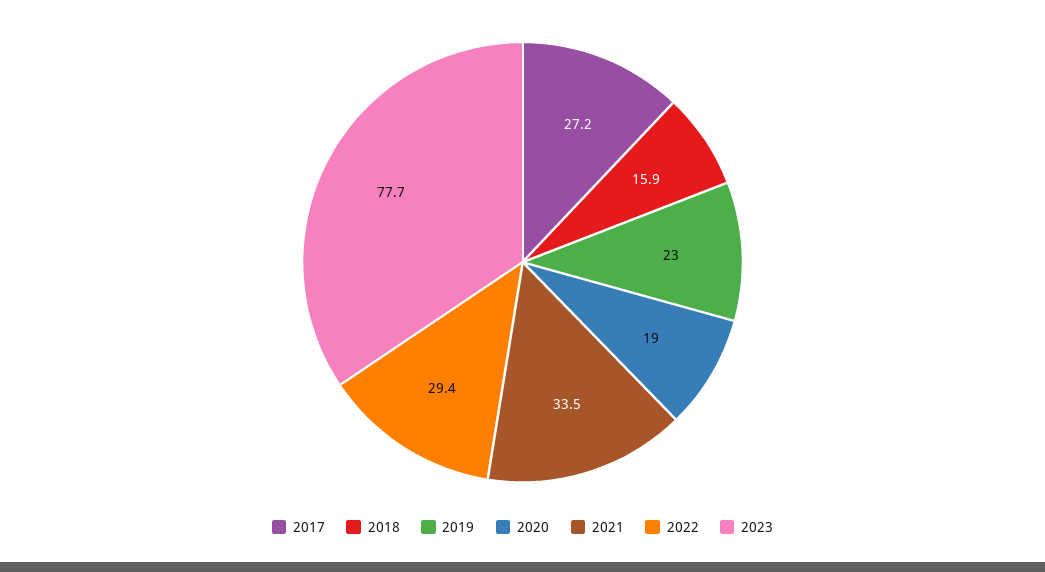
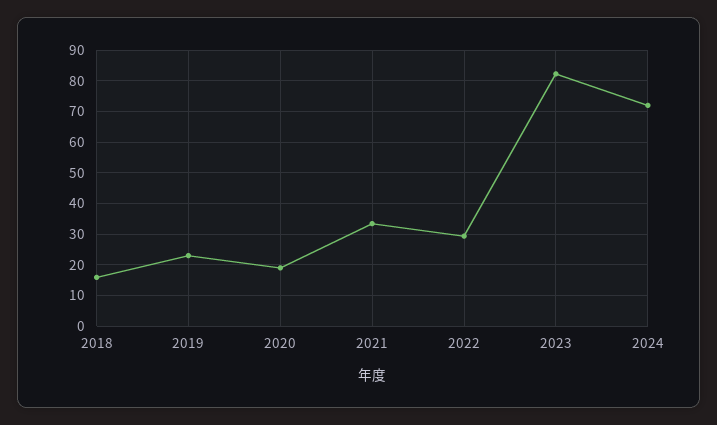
2017: 27.2 -> none
2023: 77.7 -> 82
2024: none -> 72

